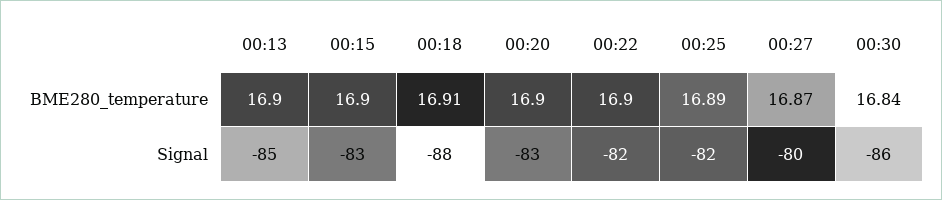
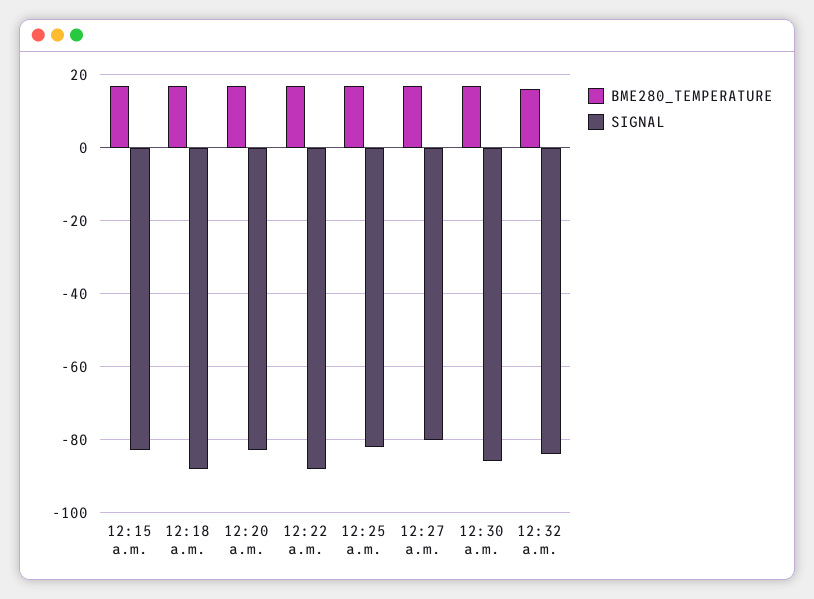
BME280_temperature, 00:13: 16.9 -> none
Signal, 00:13: -85 -> none
Signal, 00:22: -82 -> -88
BME280_temperature, 12:32 a.m.: none -> 16
Signal, 12:32 a.m.: none -> -84

